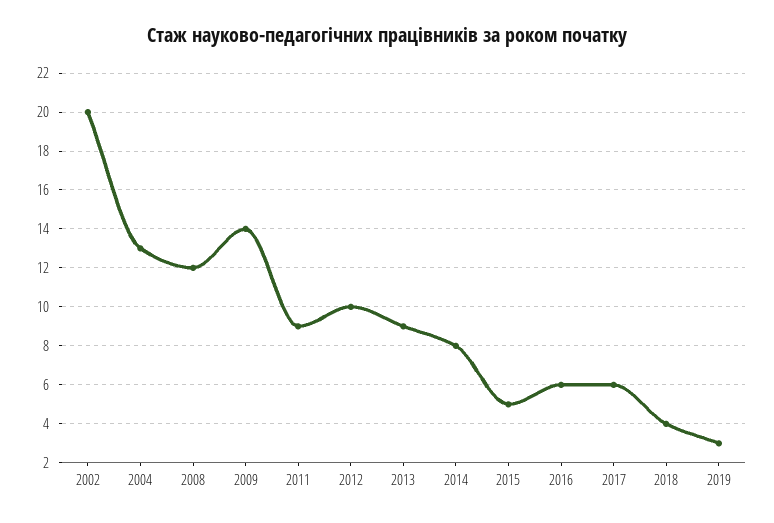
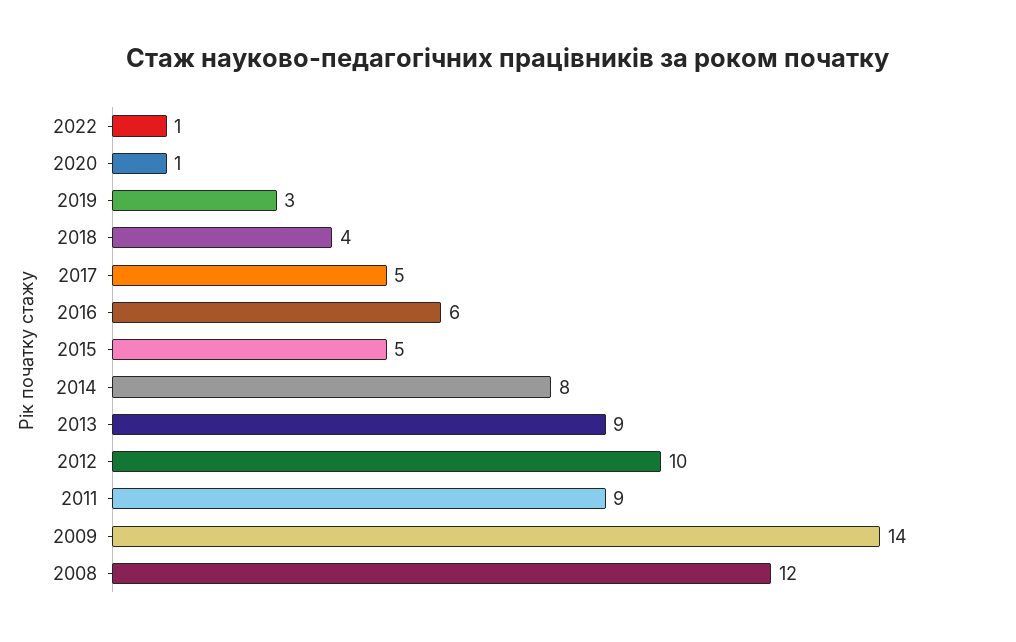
2002: 20 -> none
2004: 13 -> none
2017: 6 -> 5
2022: none -> 1
2020: none -> 1

